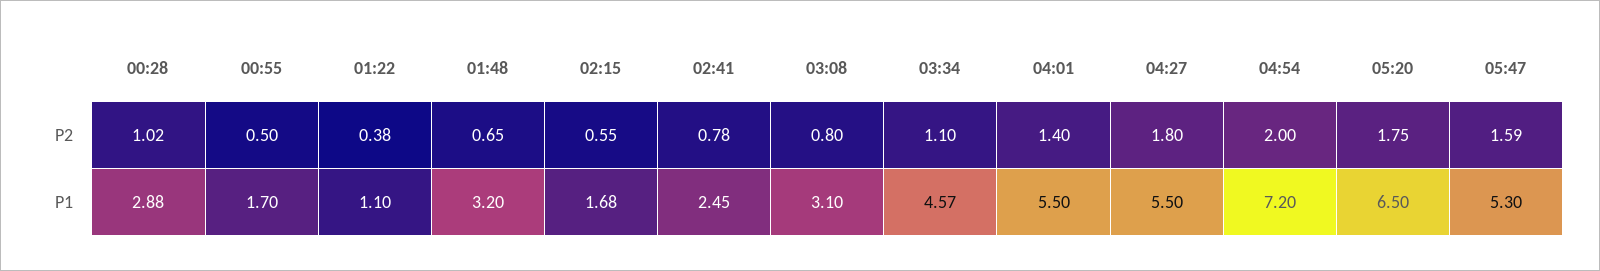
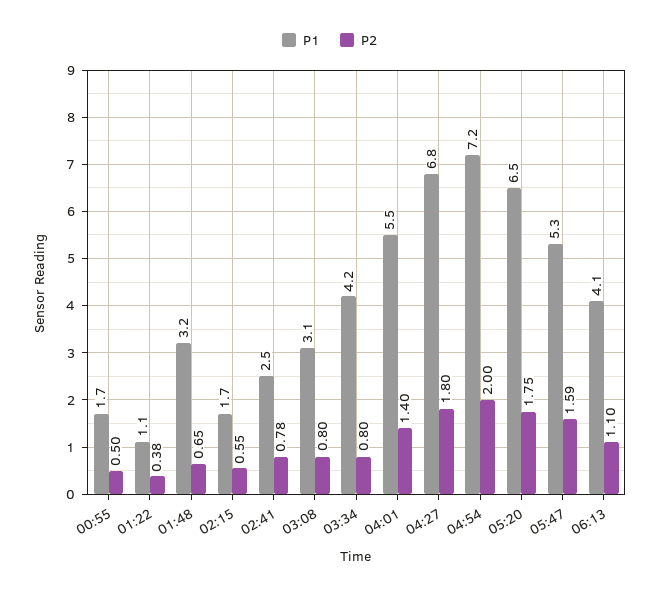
P2, 00:28: 1.02 -> none
P2, 03:34: 1.1 -> 0.8
P1, 00:28: 2.88 -> none
P1, 03:34: 4.57 -> 4.2
P1, 04:27: 5.5 -> 6.8
P1, 06:13: none -> 4.1
P2, 06:13: none -> 1.1

